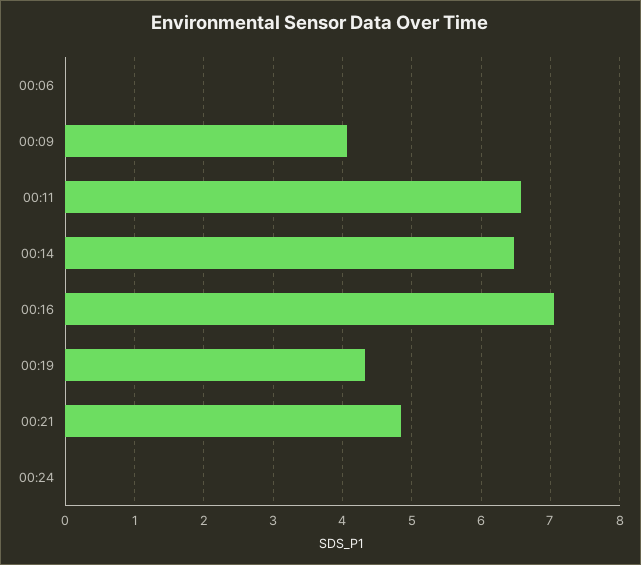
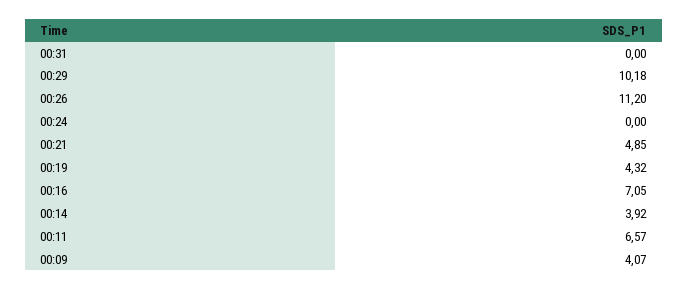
00:06: 0 -> none
00:14: 6.5 -> 3.92
00:31: none -> 0
00:29: none -> 10.18
00:26: none -> 11.2

